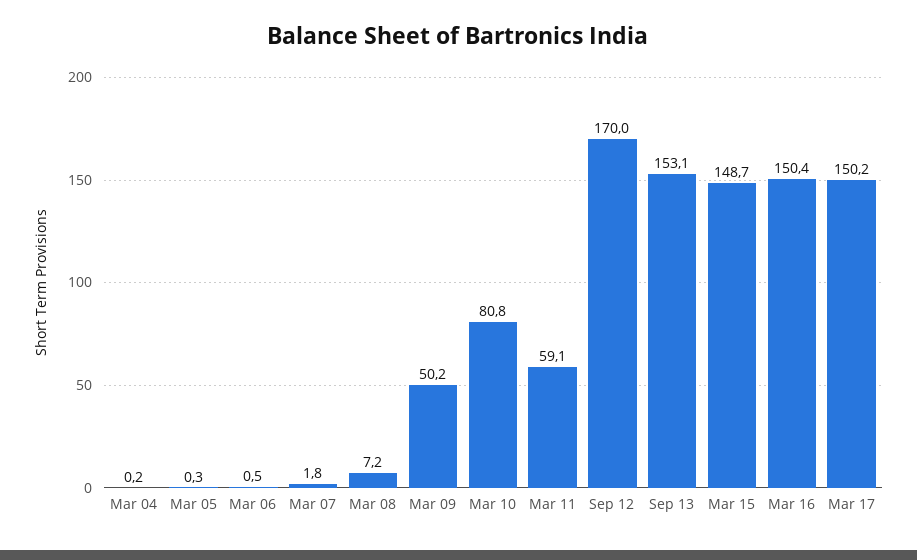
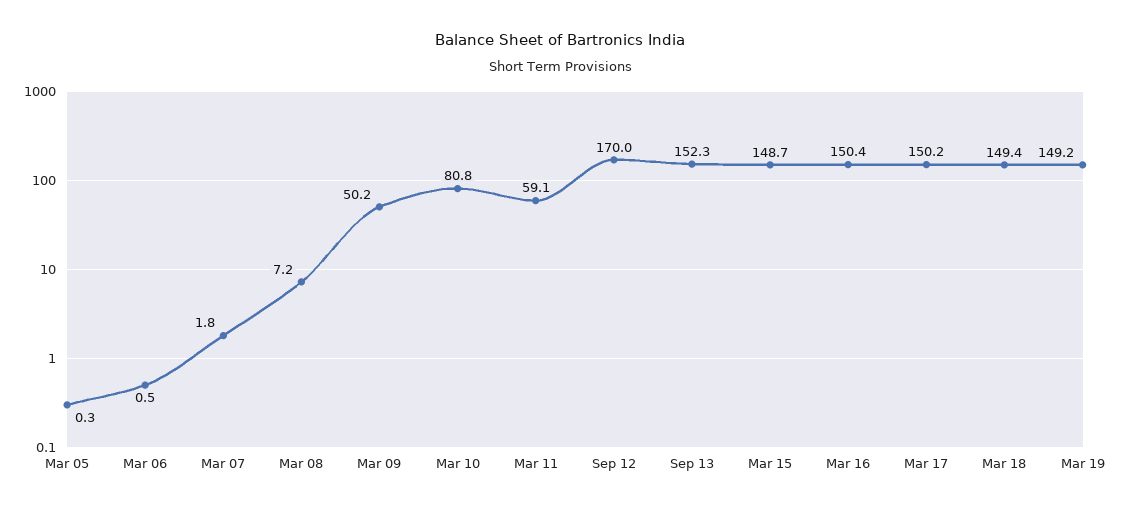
Mar 04: 0.2 -> none
Sep 13: 153.1 -> 152.3
Mar 18: none -> 149.4
Mar 19: none -> 149.2

